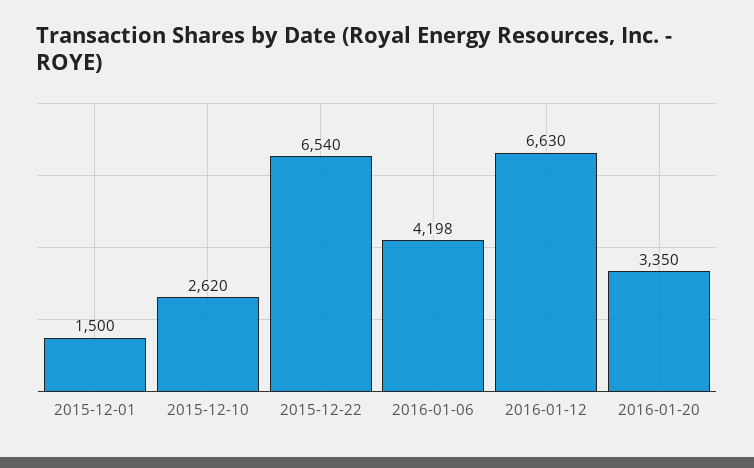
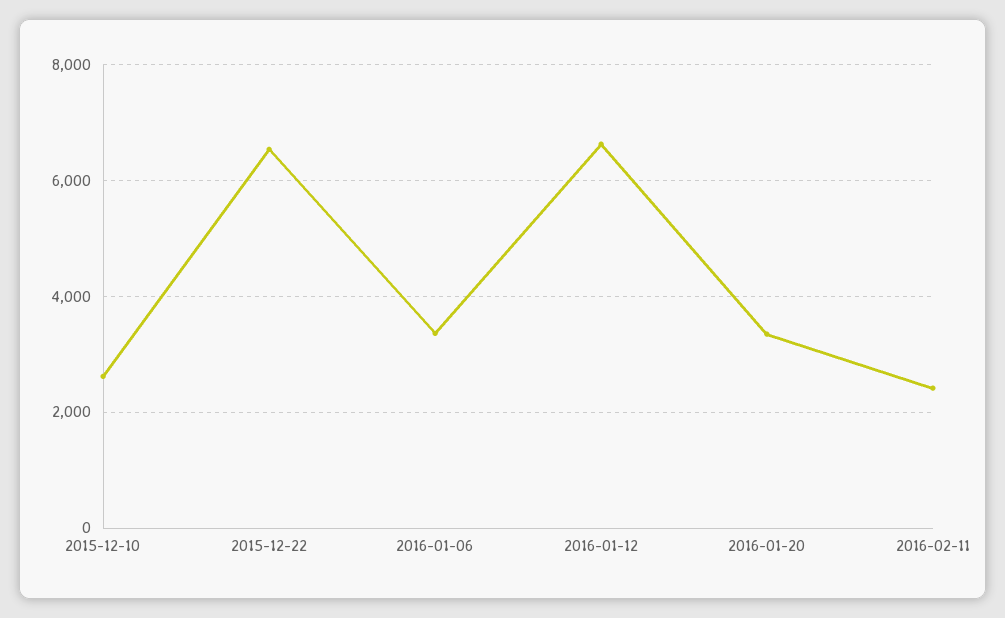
2015-12-01: 1500 -> none
2016-01-06: 4198 -> 3400
2016-02-11: none -> 2400

